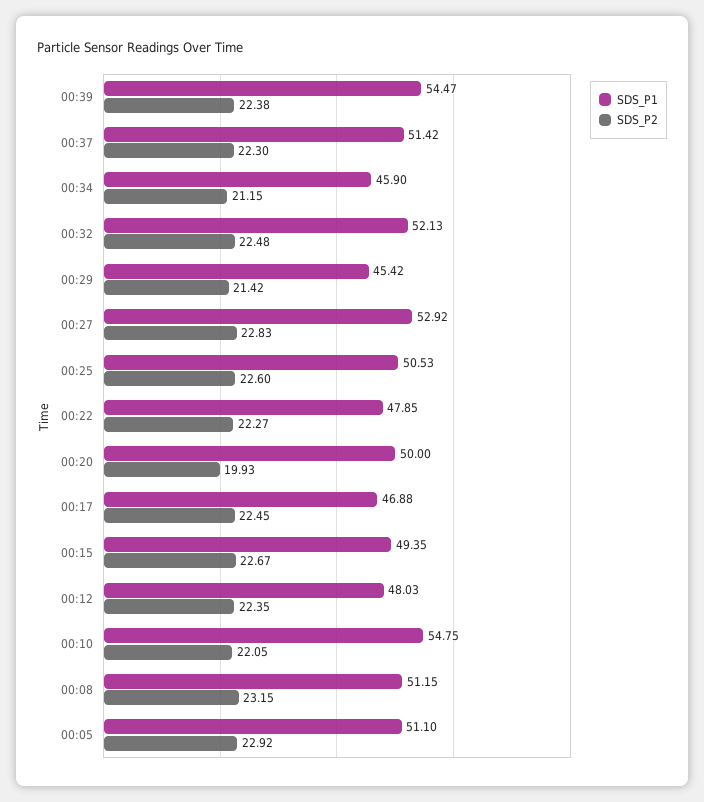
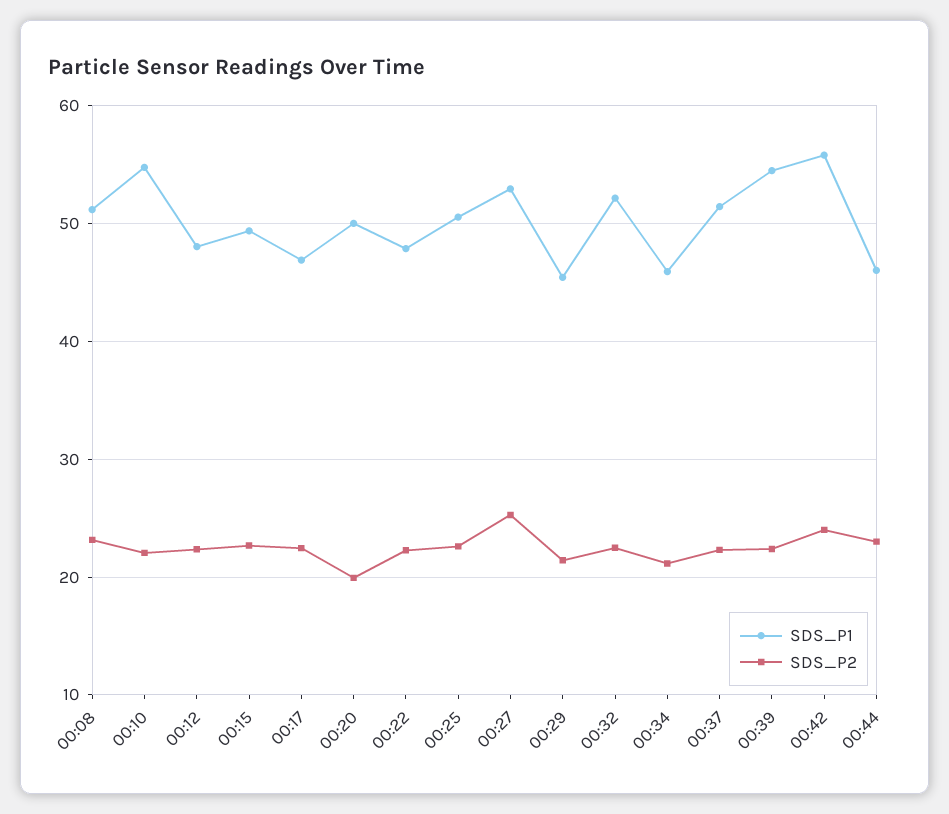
SDS_P2, 00:27: 22.83 -> 25
SDS_P1, 00:05: 51.1 -> none
SDS_P2, 00:05: 22.92 -> none
SDS_P1, 00:42: none -> 56
SDS_P2, 00:42: none -> 24
SDS_P1, 00:44: none -> 46
SDS_P2, 00:44: none -> 23

